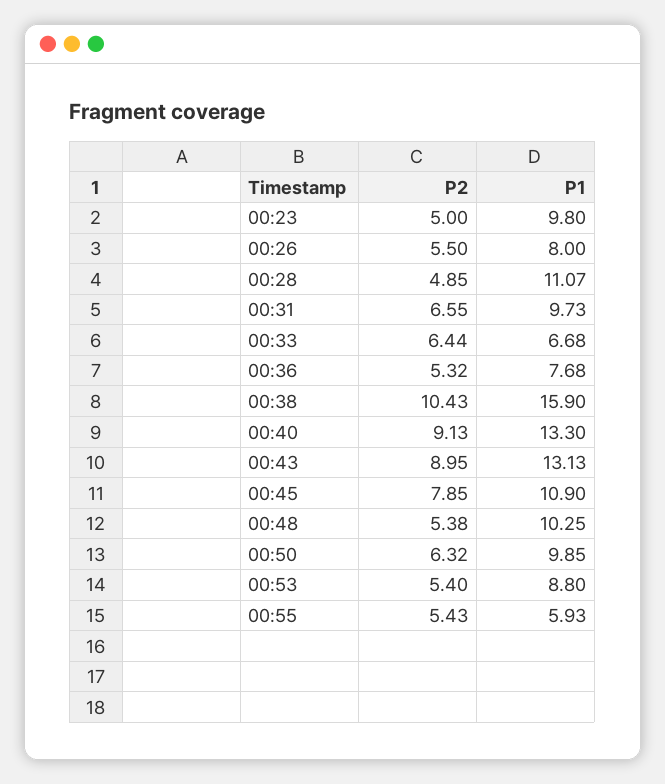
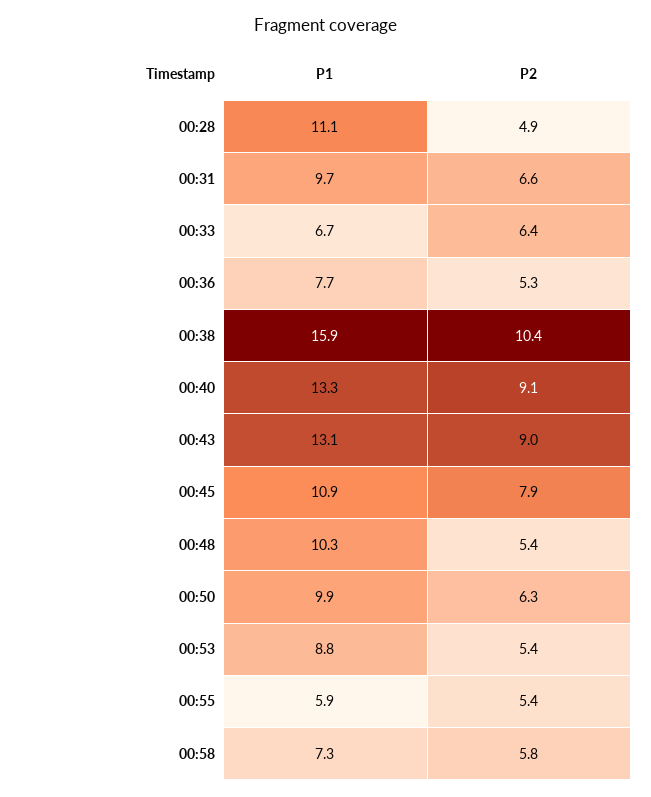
P2, 00:23: 5 -> none
P1, 00:23: 9.8 -> none
P2, 00:26: 5.5 -> none
P1, 00:26: 8 -> none
P1, 00:58: none -> 7.3
P2, 00:58: none -> 5.8

